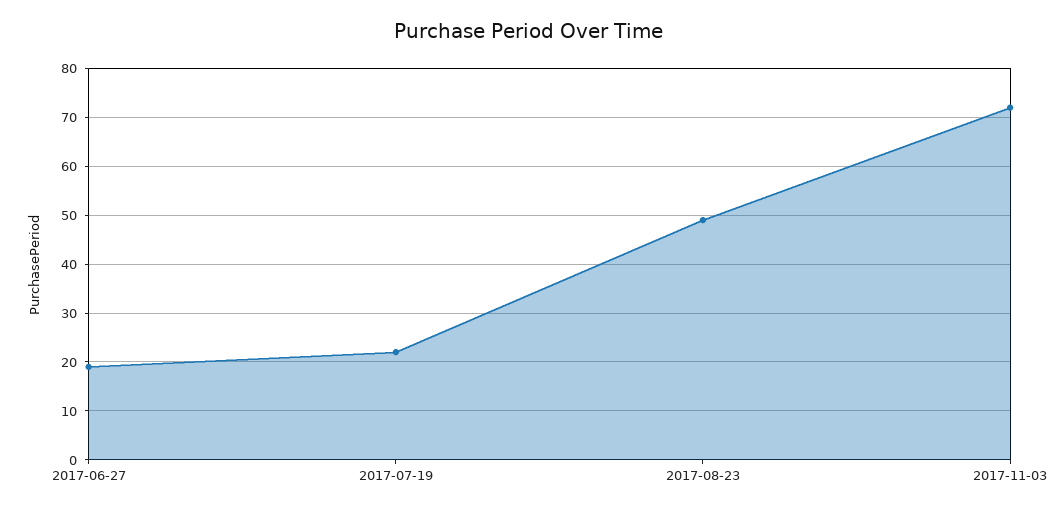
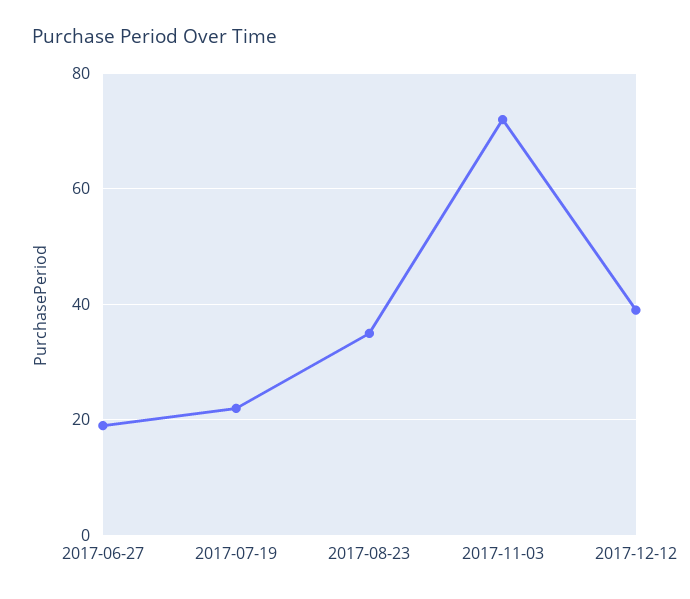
2017-08-23: 50 -> 35
2017-12-12: none -> 40

